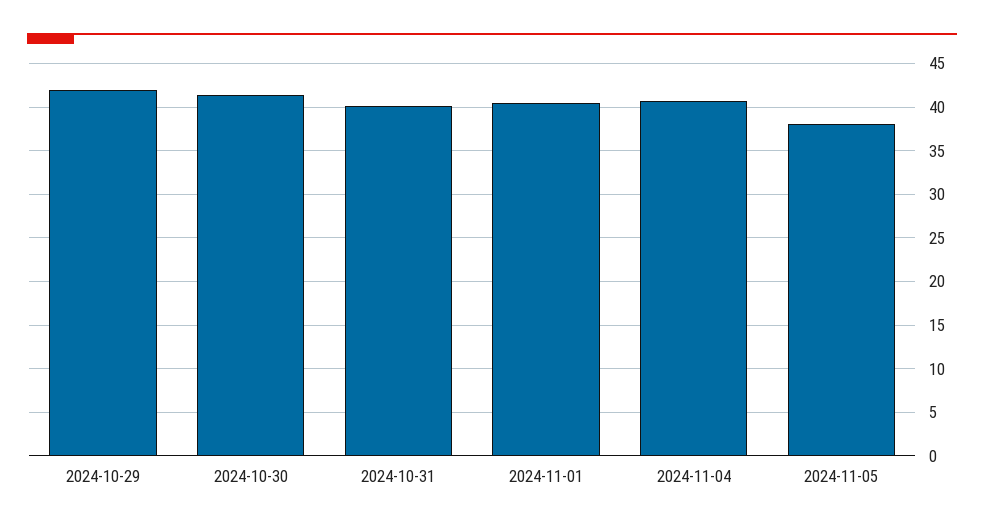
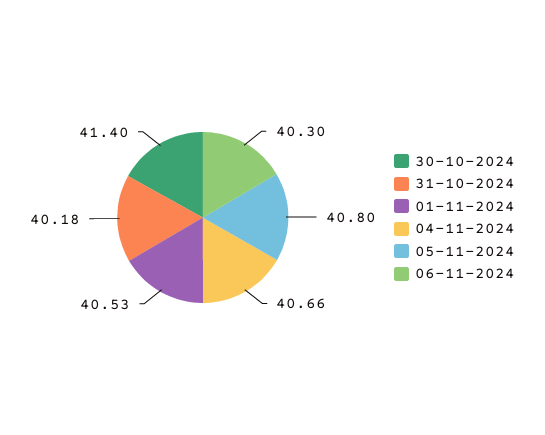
2024-10-29: 42 -> none
2024-11-05: 38 -> 40.8
06-11-2024: none -> 40.3

